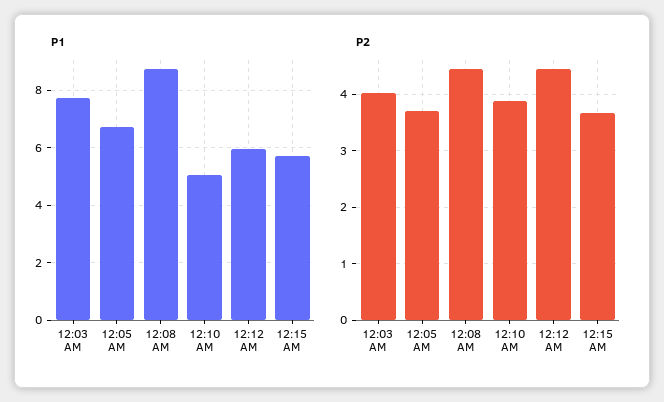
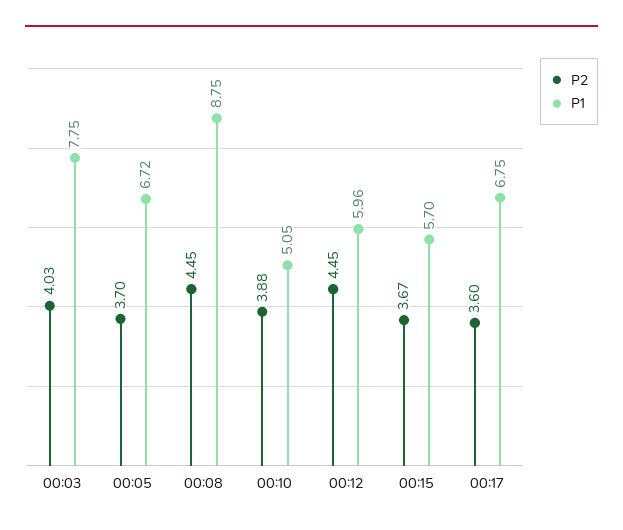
P2, 00:17: none -> 3.6
P1, 00:17: none -> 6.75

